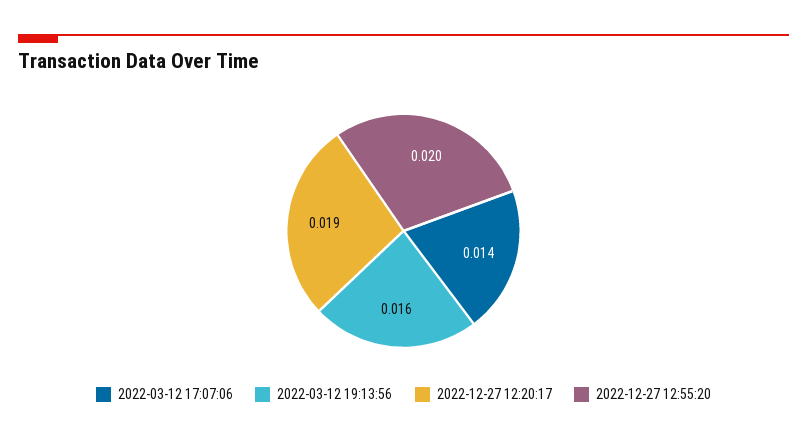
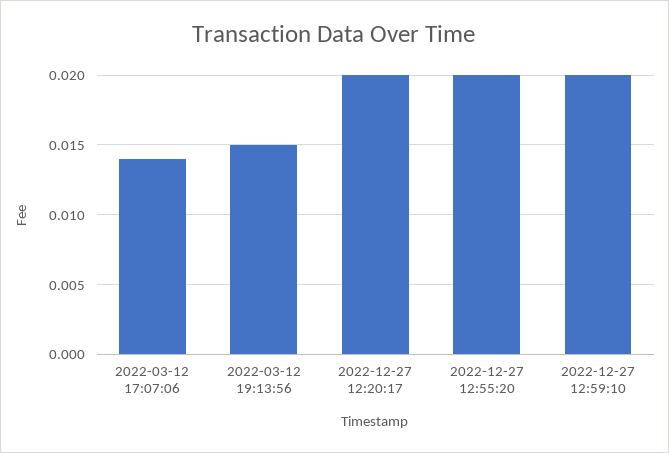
2022-03-12 19:13:56: 0.016 -> 0.015
2022-12-27 12:20:17: 0.019 -> 0.02
2022-12-27 12:59:10: none -> 0.02

